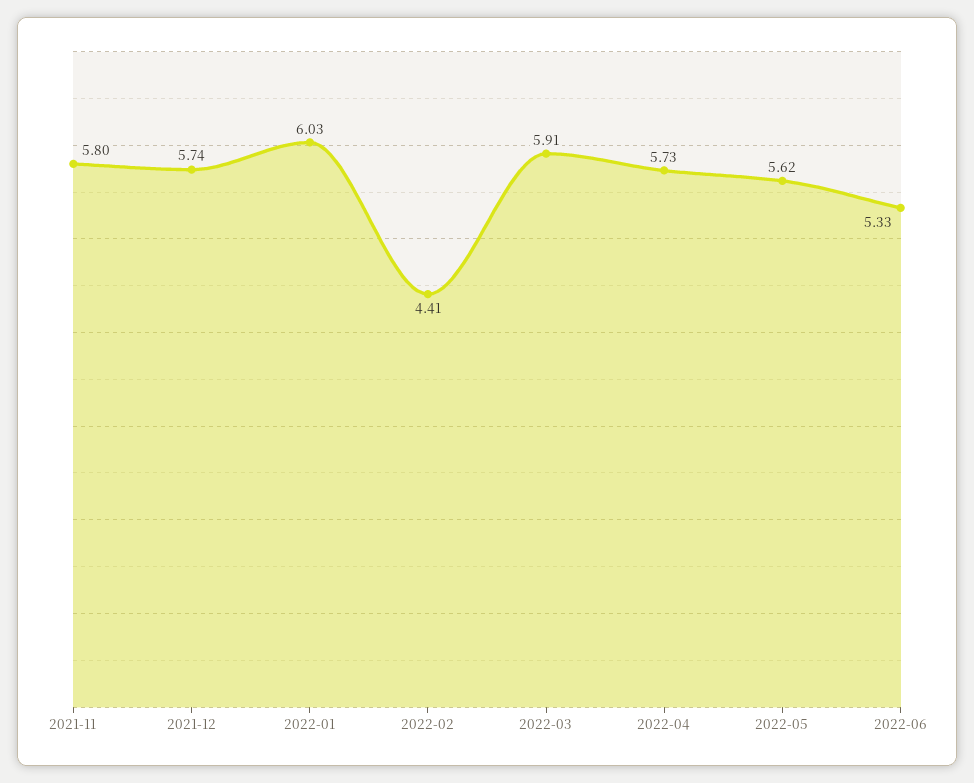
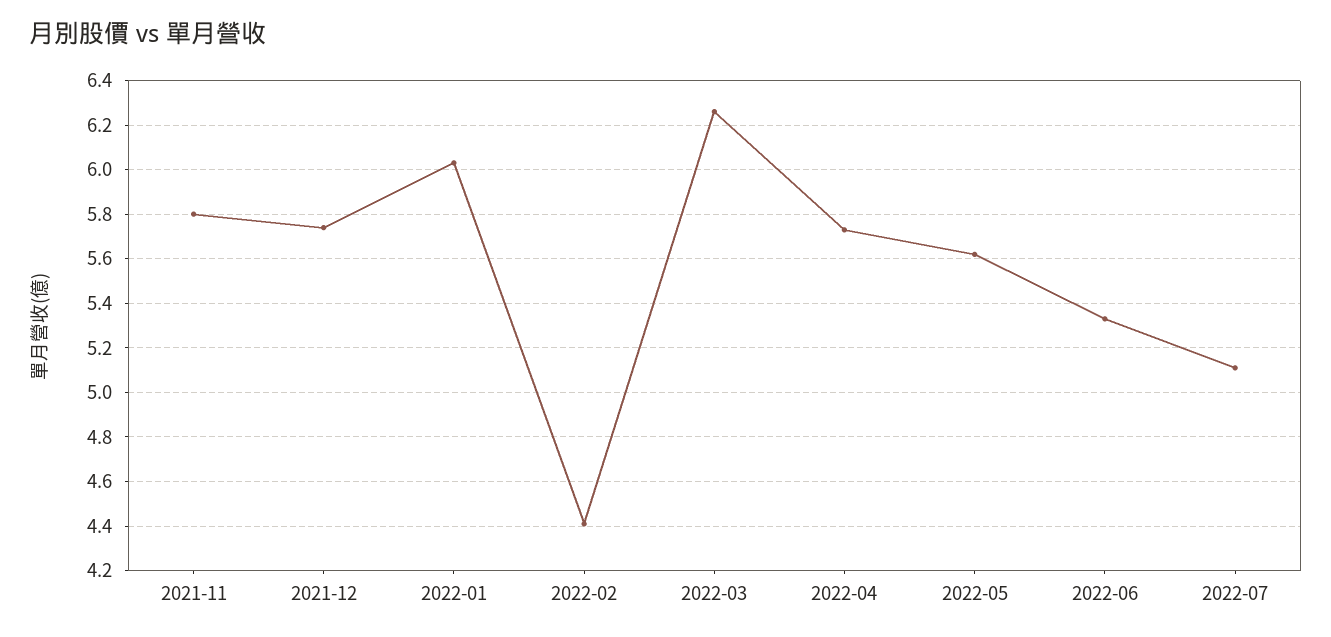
2022-03: 5.91 -> 6.25
2022-07: none -> 5.1

